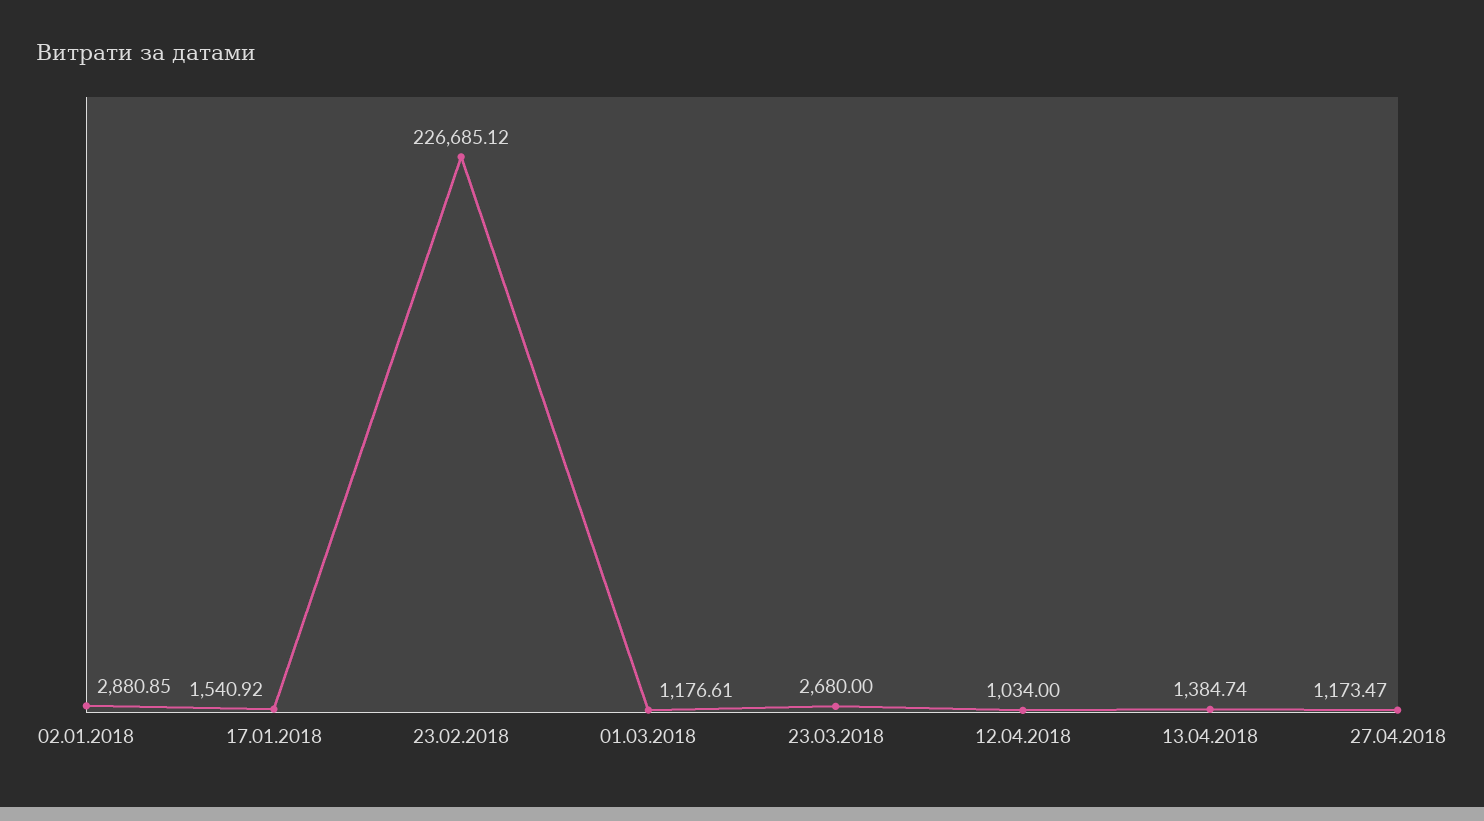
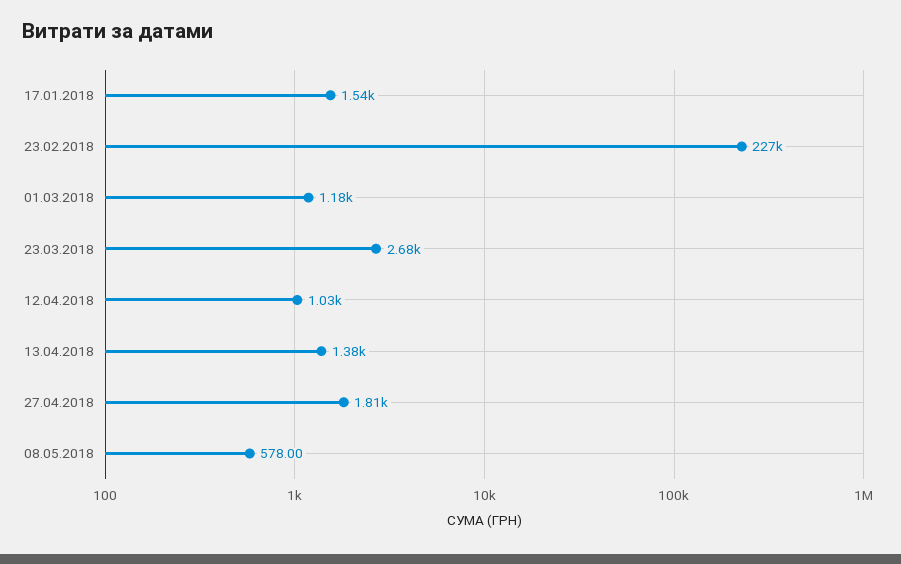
02.01.2018: 2880.85 -> none
27.04.2018: 1173.47 -> 1810
08.05.2018: none -> 578

